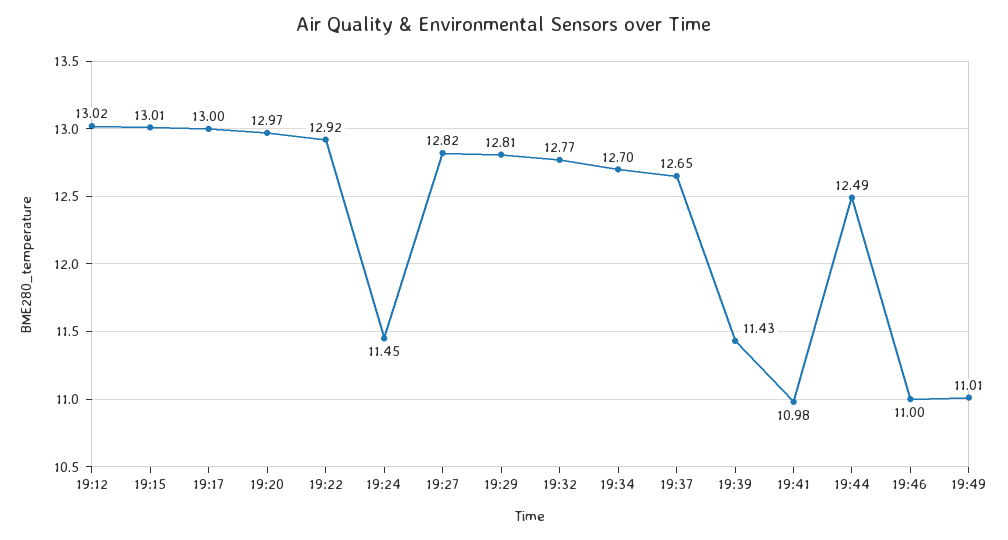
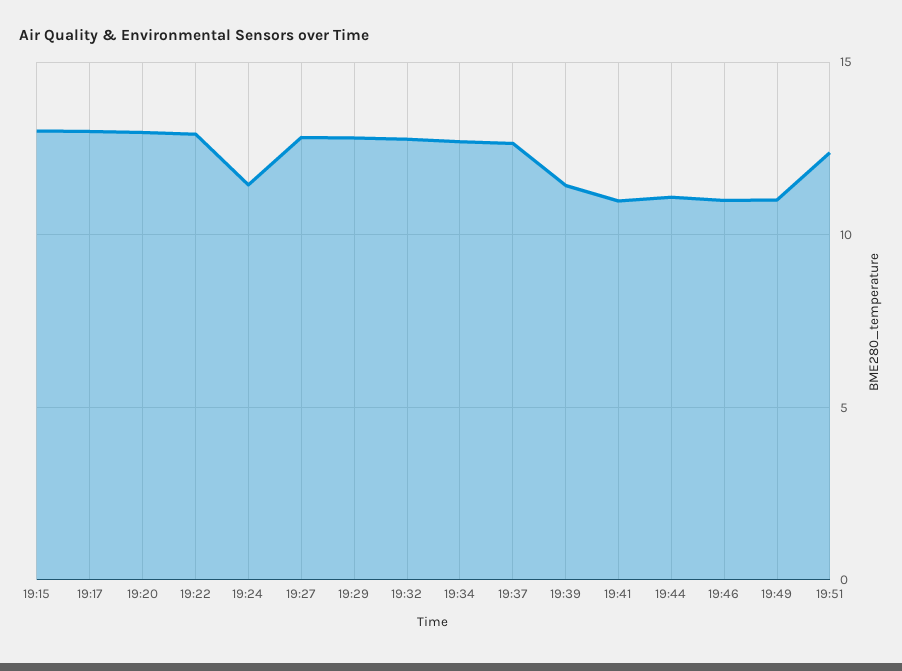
19:12: 13.02 -> none
19:44: 12.49 -> 11
19:51: none -> 12.5

